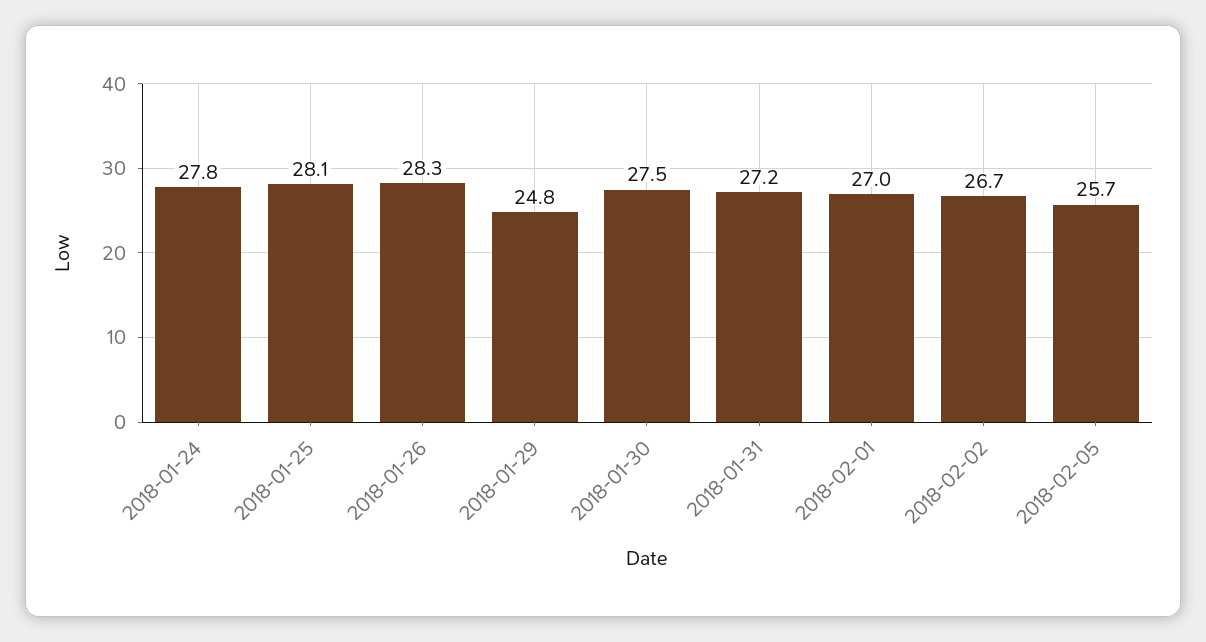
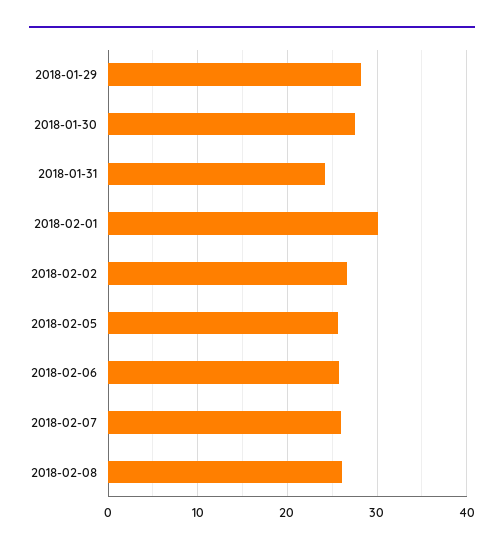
2018-01-24: 27.8 -> none
2018-01-25: 28.1 -> none
2018-01-26: 28.3 -> none
2018-01-29: 24.8 -> 28
2018-01-31: 27.2 -> 24
2018-02-01: 27 -> 30
2018-02-06: none -> 26
2018-02-07: none -> 26
2018-02-08: none -> 26

